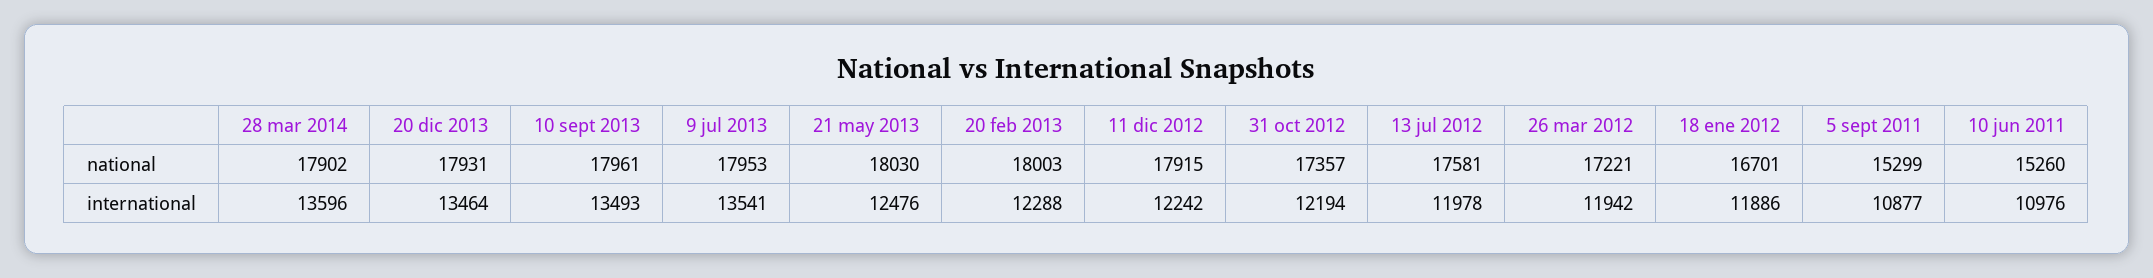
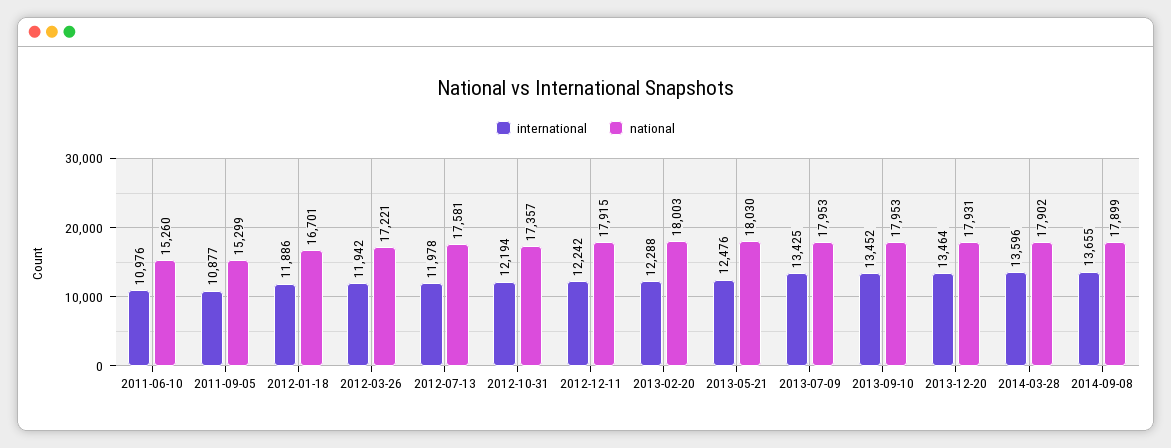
national, 10 sept 2013: 17961 -> 17953
international, 10 sept 2013: 13493 -> 13452
international, 9 jul 2013: 13541 -> 13425
international, 2014-09-08: none -> 13655
national, 2014-09-08: none -> 17899

